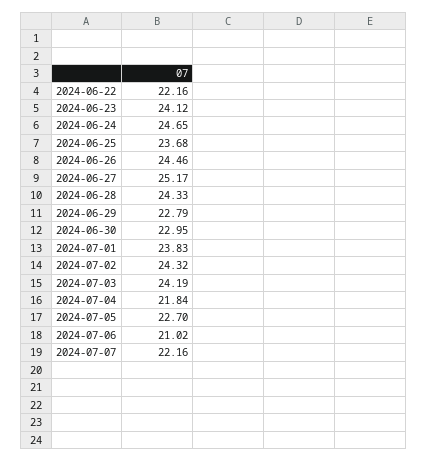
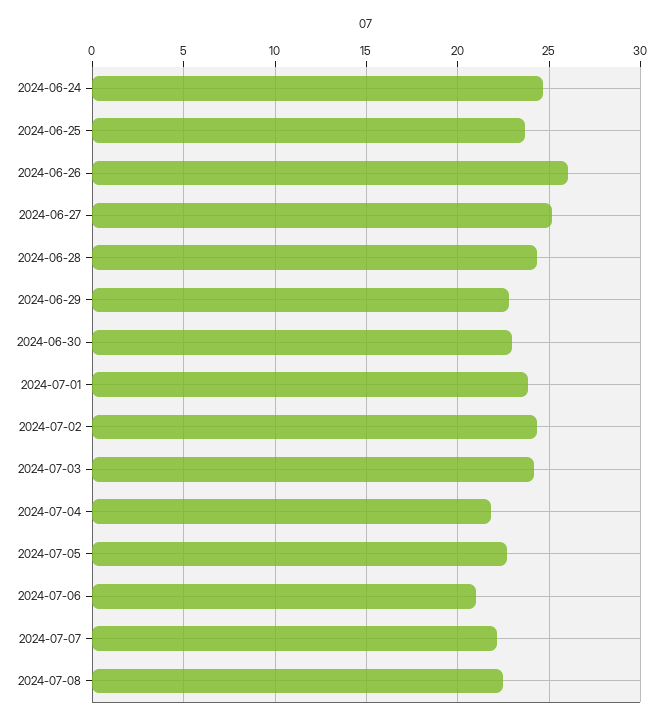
2024-06-22: 22.16 -> none
2024-06-23: 24.12 -> none
2024-06-26: 24.46 -> 26
2024-07-08: none -> 22.5

